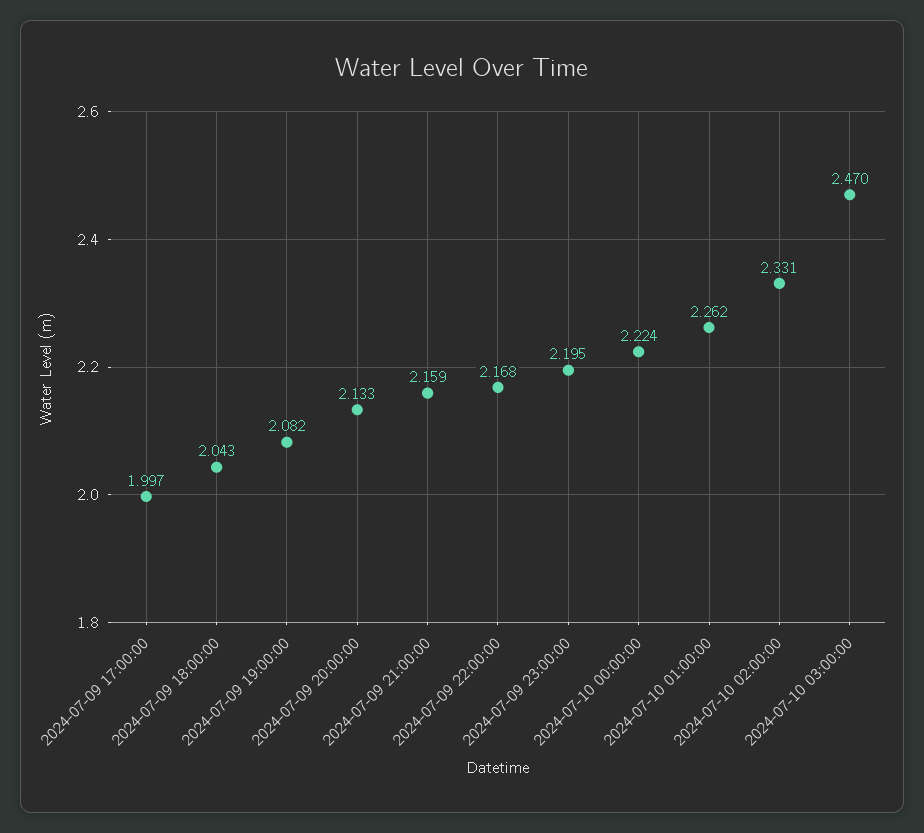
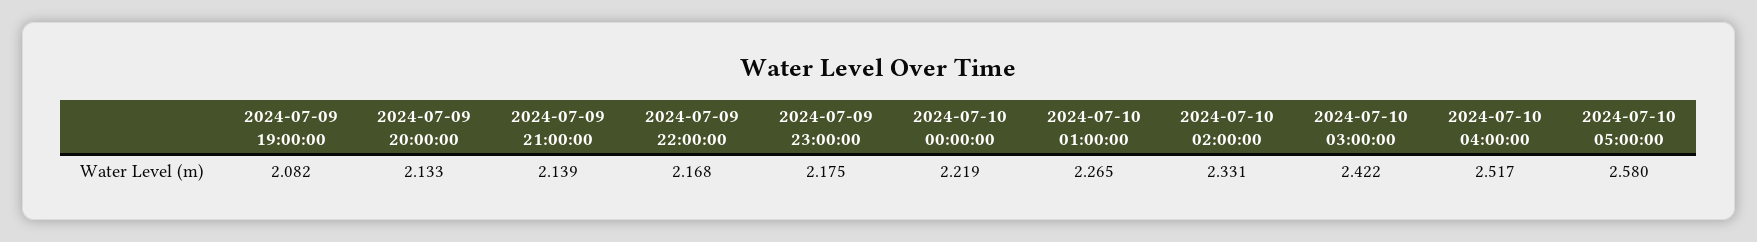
2024-07-09 17:00:00: 1.997 -> none
2024-07-09 18:00:00: 2.043 -> none
2024-07-09 21:00:00: 2.159 -> 2.139
2024-07-09 23:00:00: 2.195 -> 2.175
2024-07-10 00:00:00: 2.224 -> 2.219
2024-07-10 01:00:00: 2.262 -> 2.265
2024-07-10 03:00:00: 2.47 -> 2.422
2024-07-10 04:00:00: none -> 2.517
2024-07-10 05:00:00: none -> 2.58

